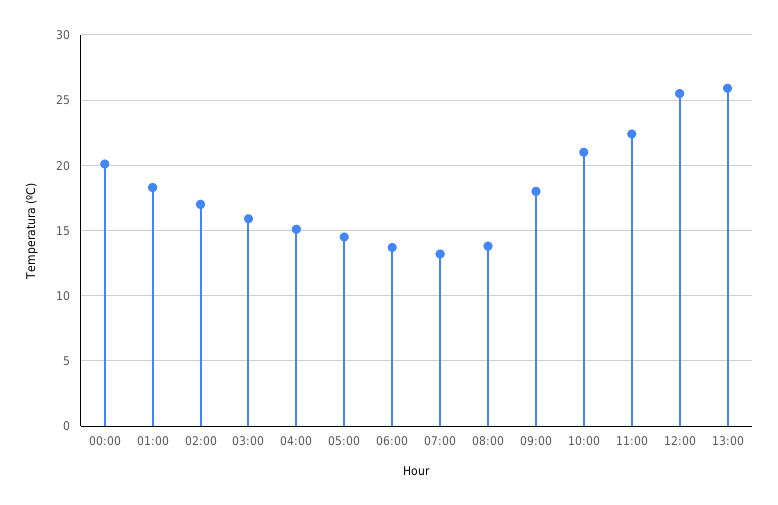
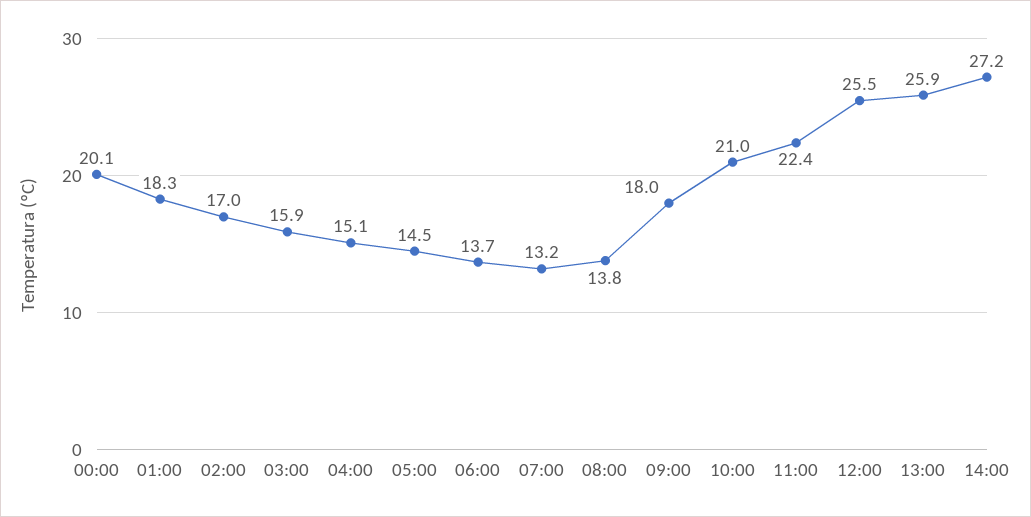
14:00: none -> 27.2

